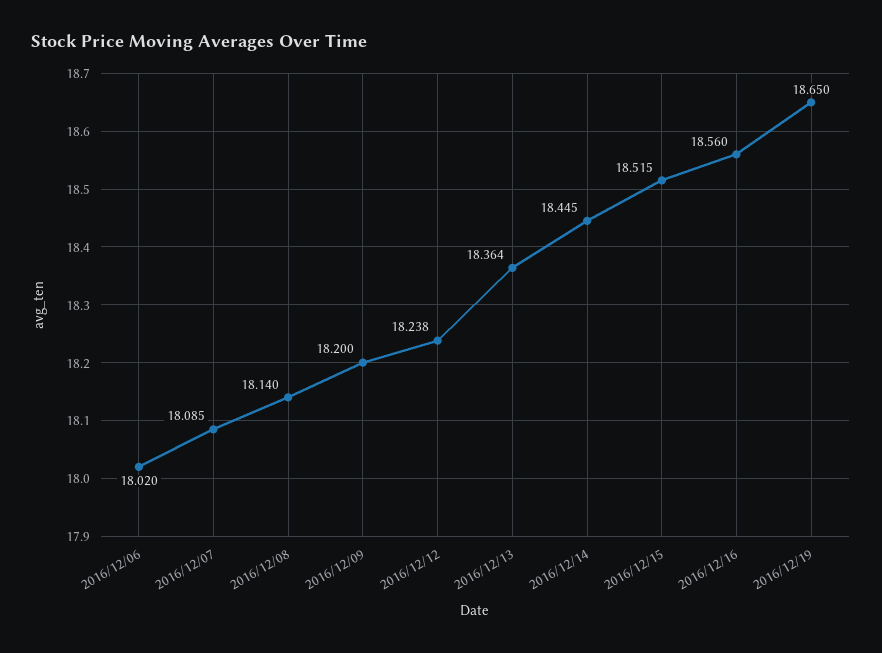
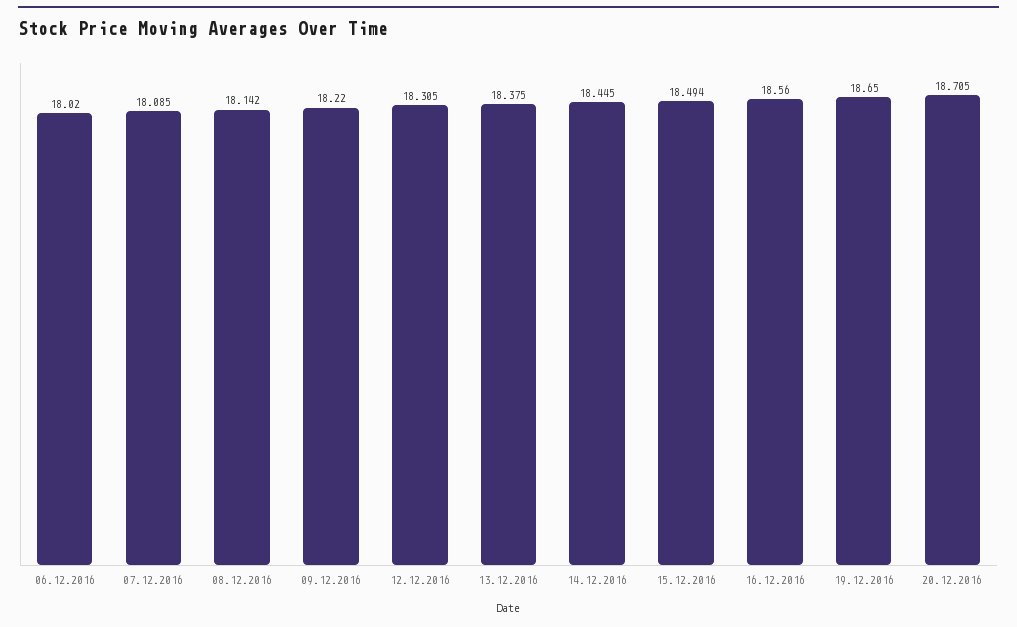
2016/12/08: 18.14 -> 18.142
2016/12/09: 18.2 -> 18.22
2016/12/12: 18.238 -> 18.305
2016/12/13: 18.364 -> 18.375
2016/12/15: 18.515 -> 18.494
20.12.2016: none -> 18.705

